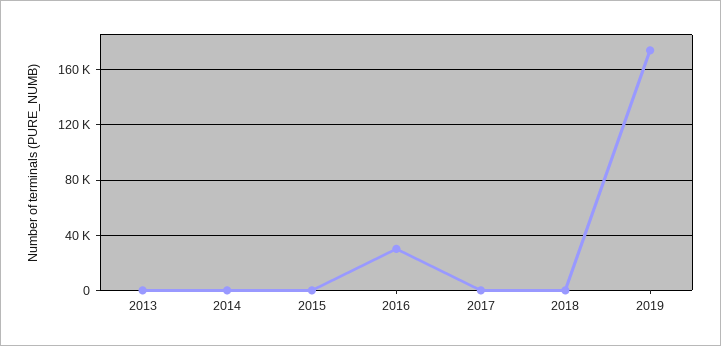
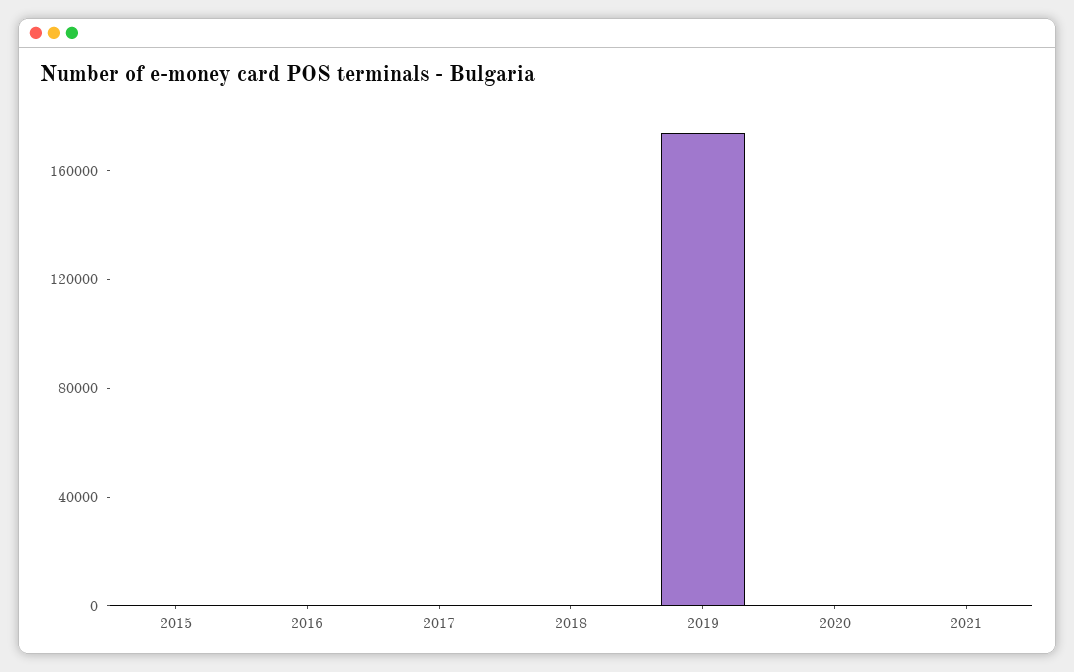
2013: 0 -> none
2014: 0 -> none
2016: 30000 -> 0
2020: none -> 0
2021: none -> 0

